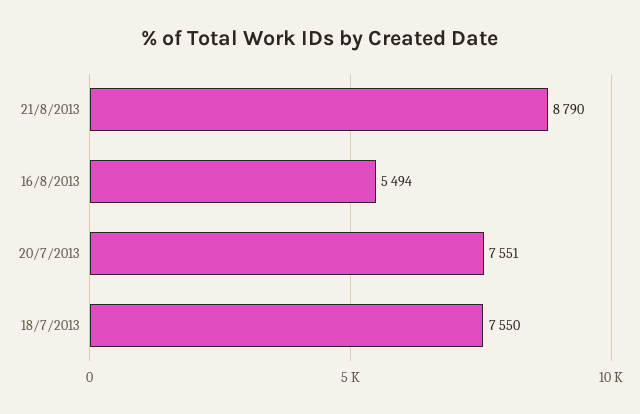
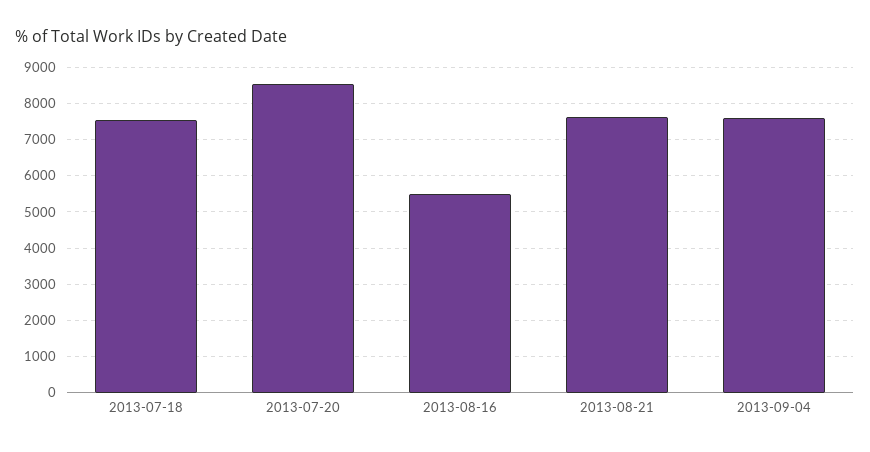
21/8/2013: 8790 -> 7600
20/7/2013: 7551 -> 8600
2013-09-04: none -> 7600

